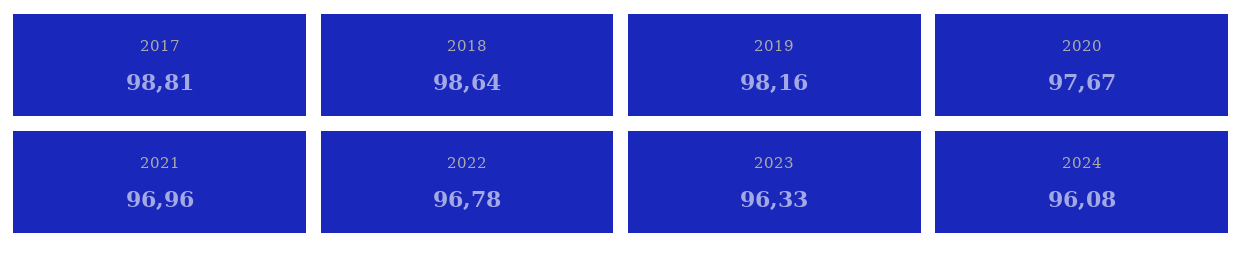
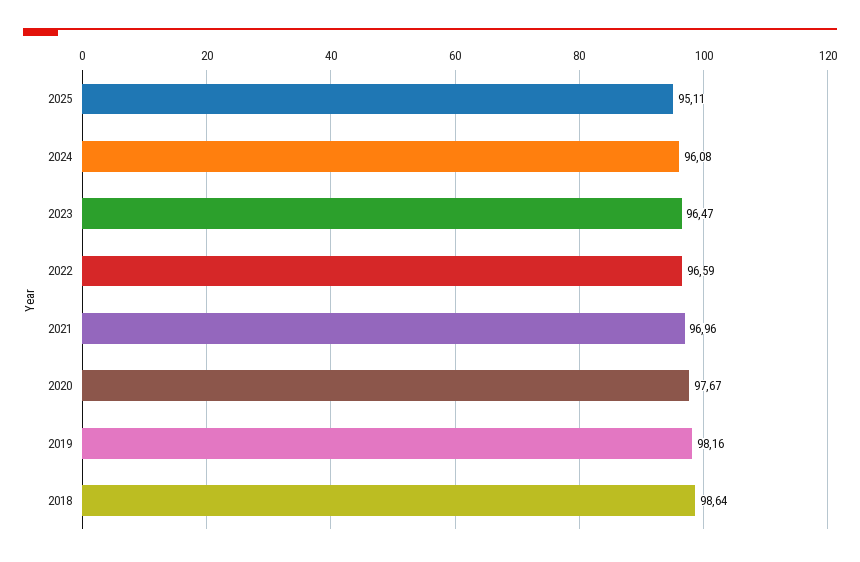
2017: 98.81 -> none
2022: 96.78 -> 96.59
2023: 96.33 -> 96.47
2025: none -> 95.11

